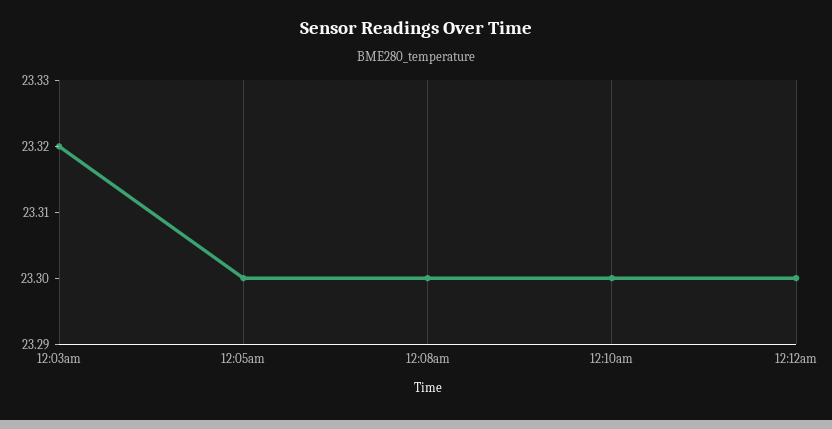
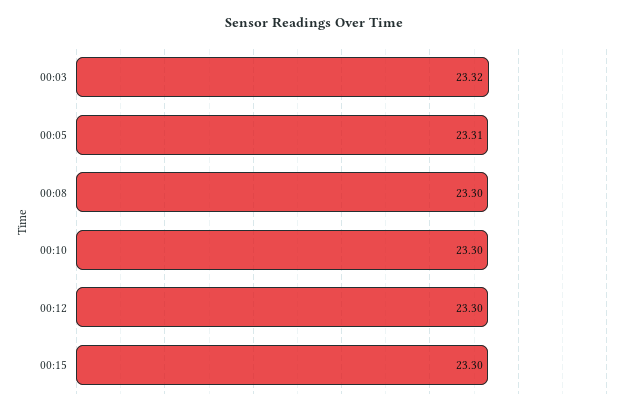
12:05am: 23.3 -> 23.31
00:15: none -> 23.3

